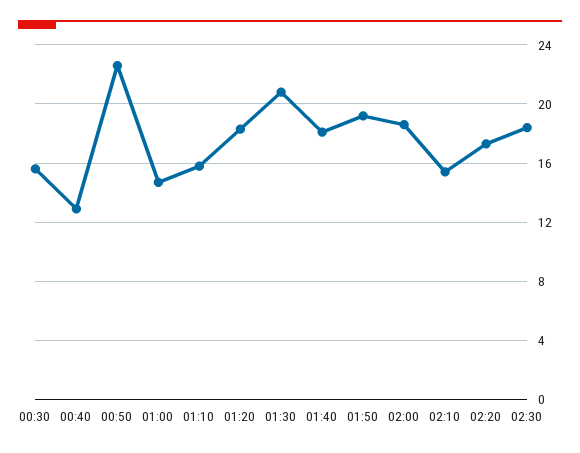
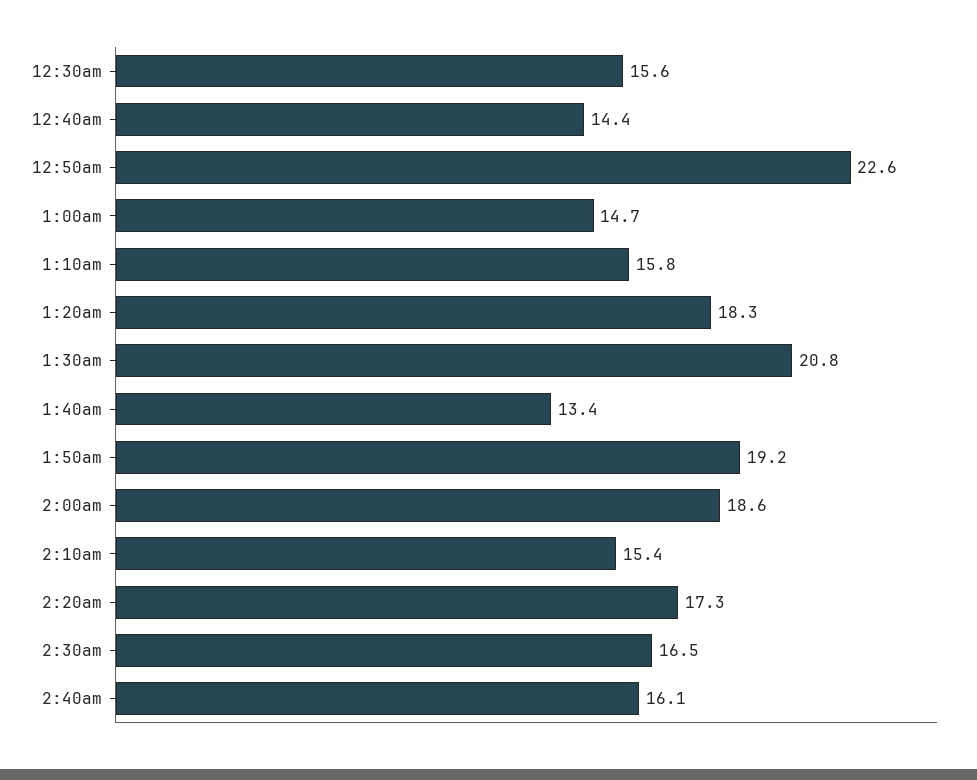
00:40: 13 -> 14.4
01:40: 18 -> 13.4
02:30: 18.5 -> 16.5
2:40am: none -> 16.1

